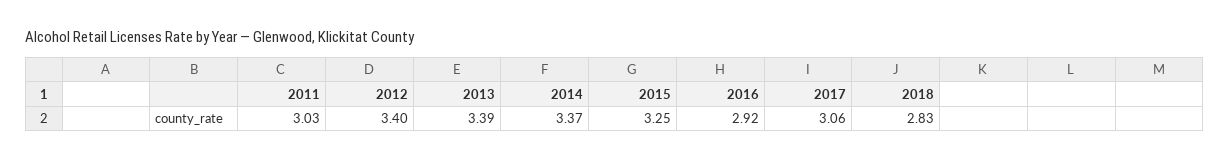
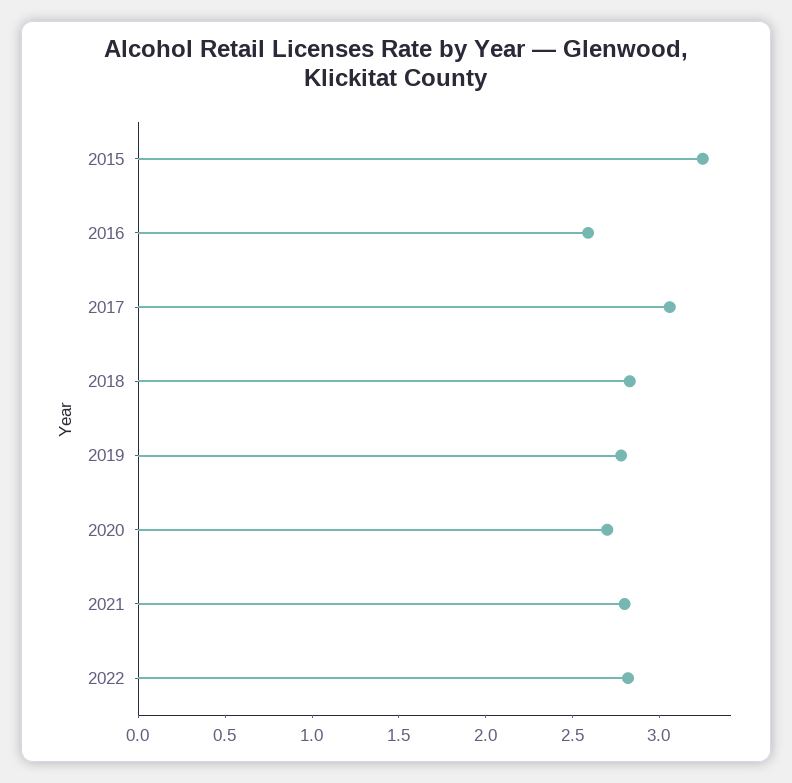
2011: 3.03 -> none
2012: 3.4 -> none
2013: 3.39 -> none
2014: 3.37 -> none
2016: 2.92 -> 2.6
2019: none -> 2.8
2020: none -> 2.7
2021: none -> 2.8
2022: none -> 2.8

